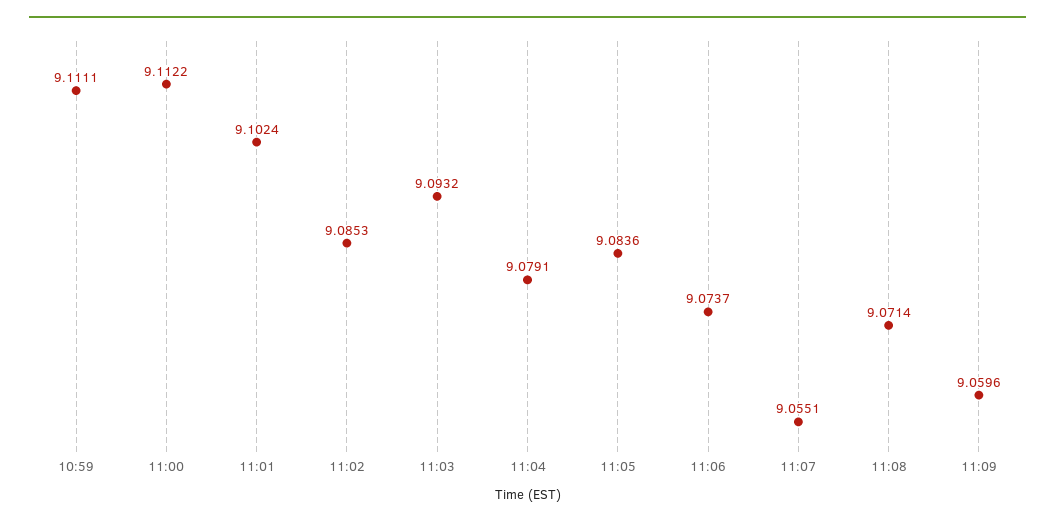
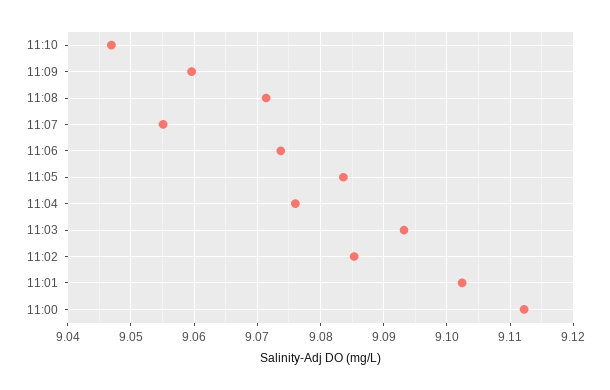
10:59: 9.1111 -> none
11:04: 9.0791 -> 9.076
11:10: none -> 9.047

